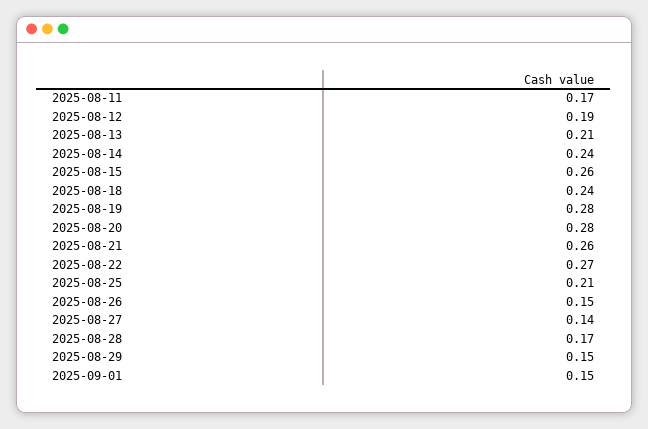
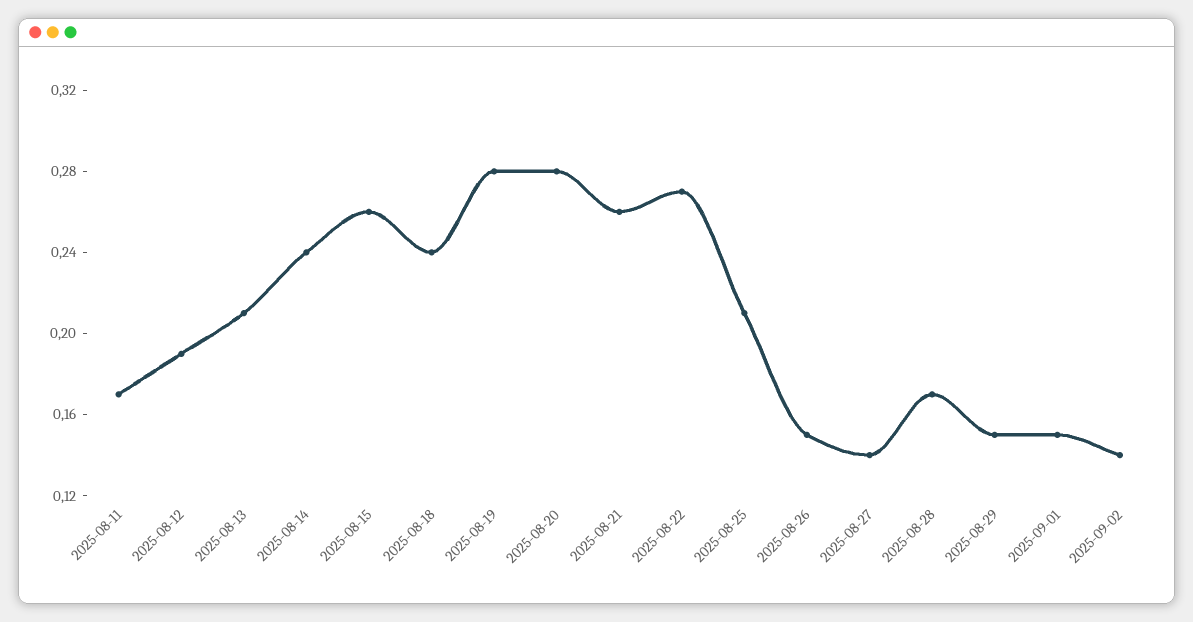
2025-09-02: none -> 0.14

